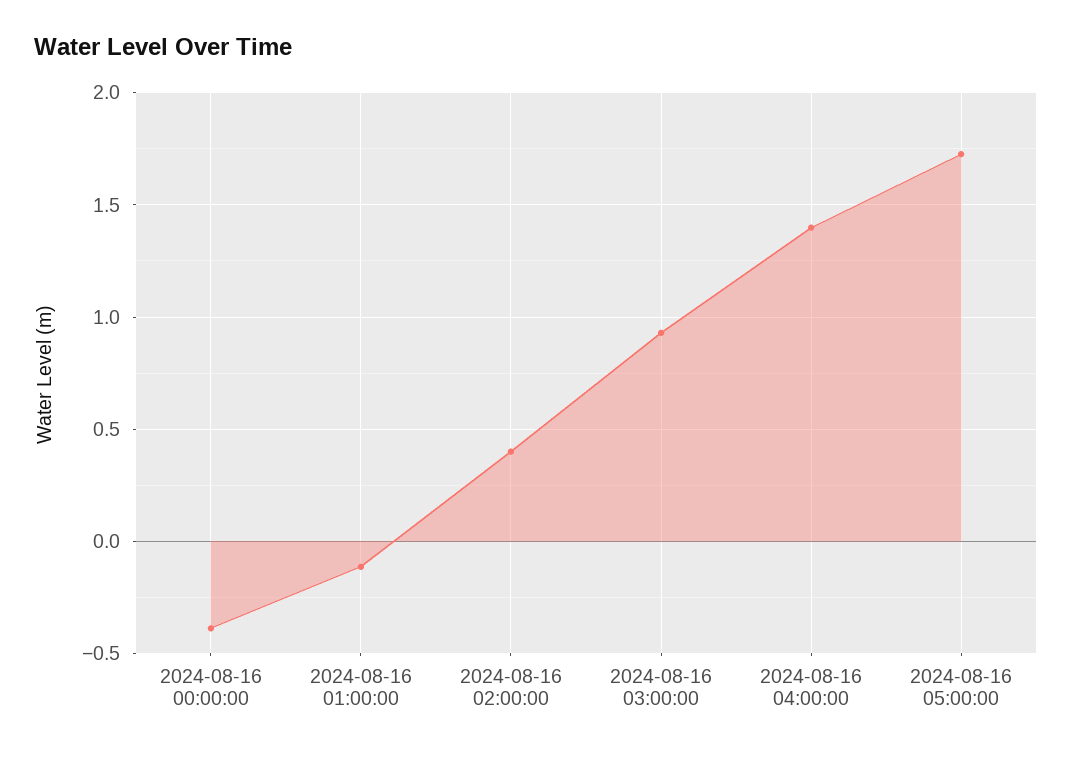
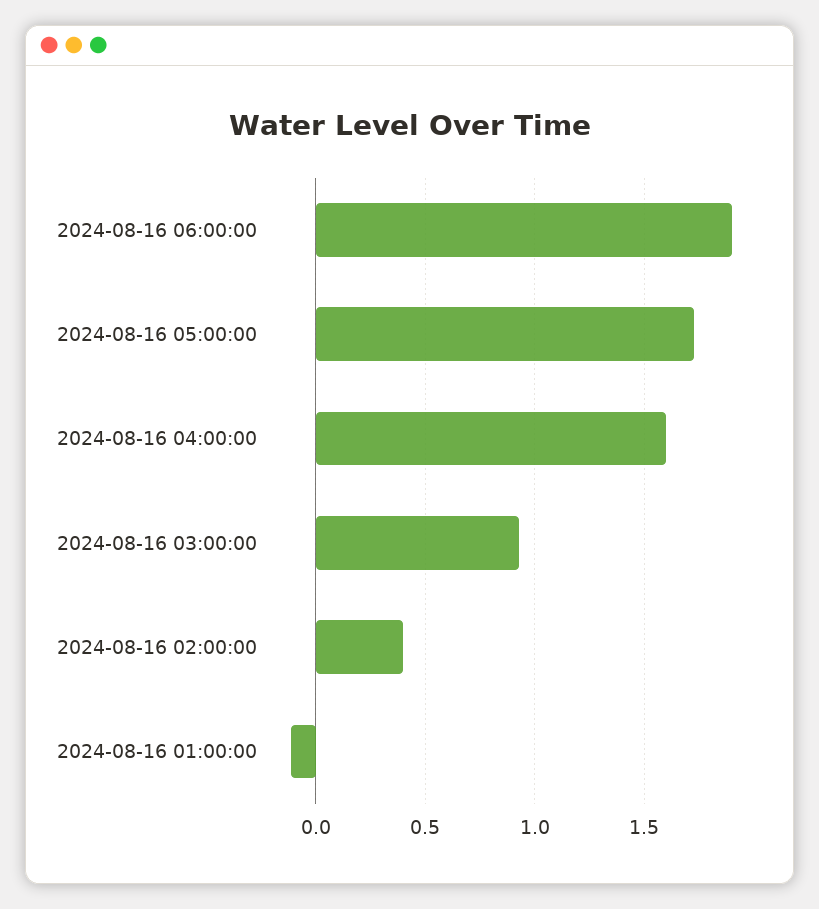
2024-08-16 00:00:00: -0.4 -> none
2024-08-16 04:00:00: 1.4 -> 1.6
2024-08-16 06:00:00: none -> 1.9

